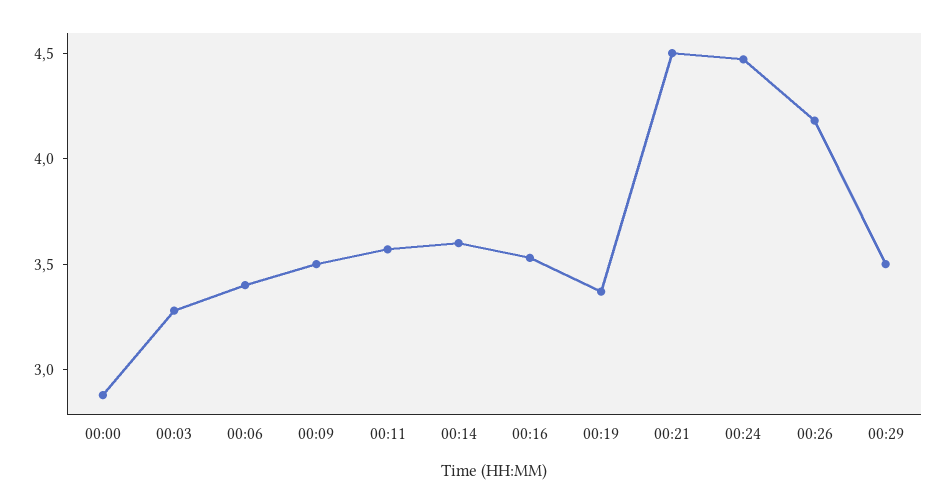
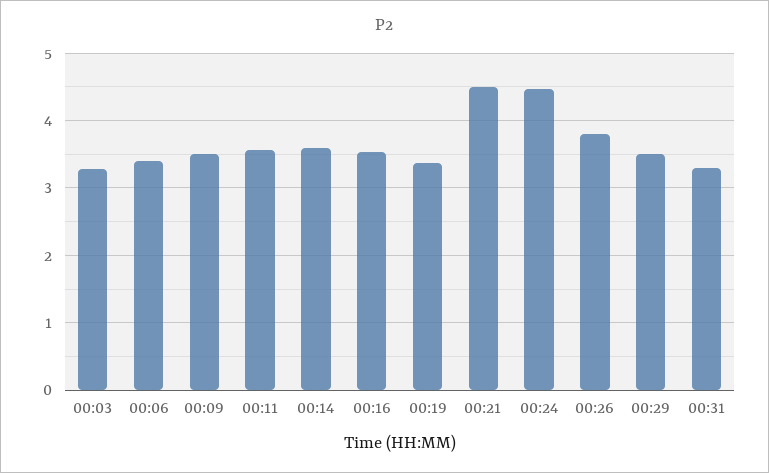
00:00: 2.9 -> none
00:26: 4.2 -> 3.8
00:31: none -> 3.3

